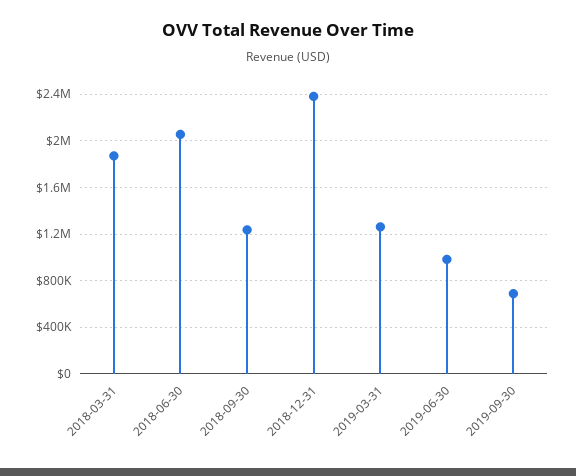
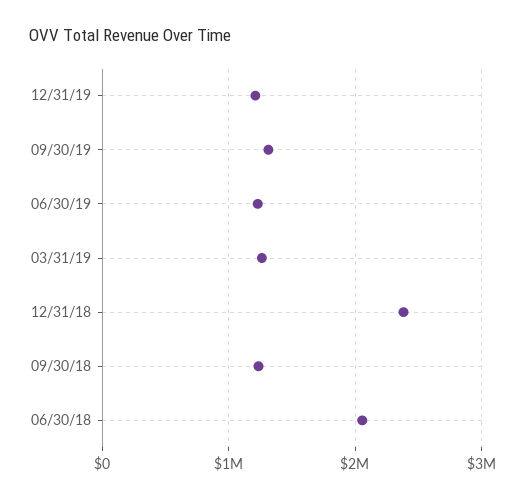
2018-03-31: 1900000 -> none
2019-06-30: 1000000 -> 1200000
2019-09-30: 700000 -> 1300000
12/31/19: none -> 1200000

